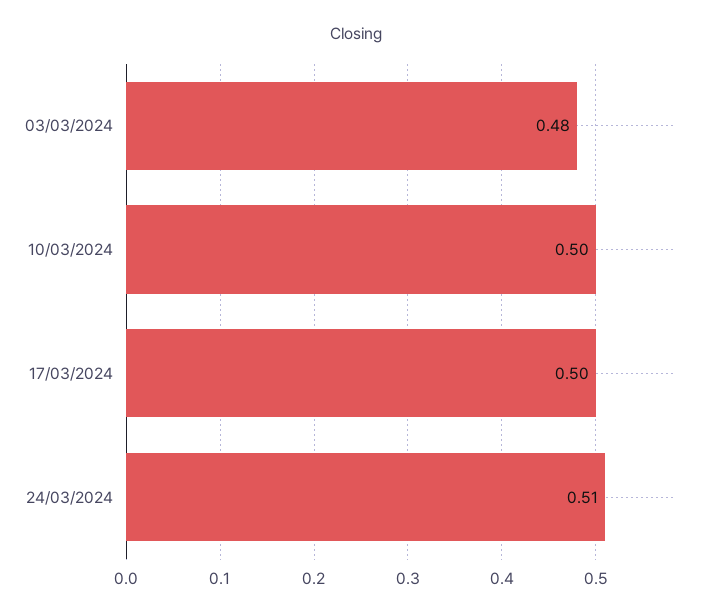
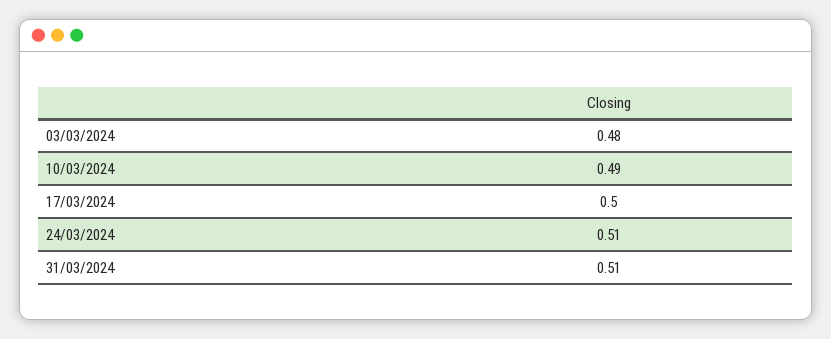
10/03/2024: 0.5 -> 0.49
31/03/2024: none -> 0.51

